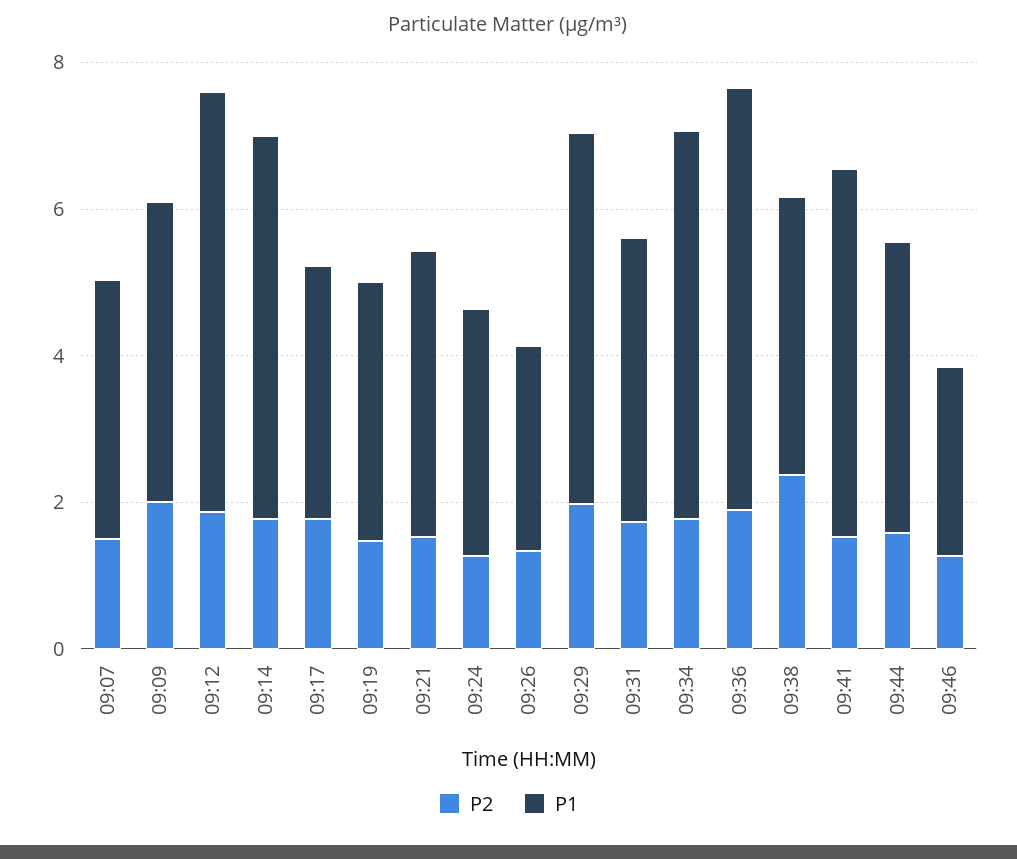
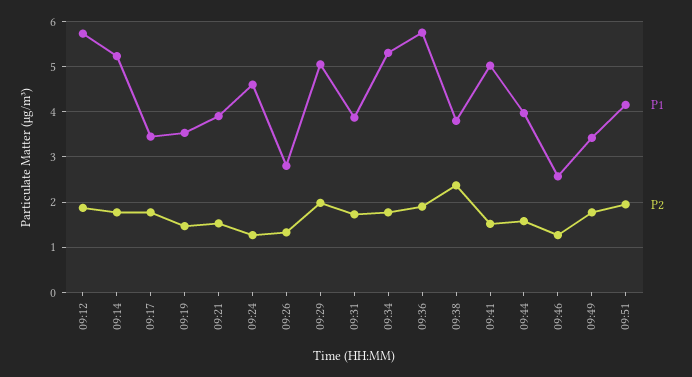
P2, 09:07: 1.5 -> none
P1, 09:07: 3.5 -> none
P2, 09:09: 2 -> none
P1, 09:09: 4 -> none
P1, 09:24: 3.5 -> 4.6
P1, 09:49: none -> 3.4
P2, 09:49: none -> 1.8
P1, 09:51: none -> 4.2
P2, 09:51: none -> 2

